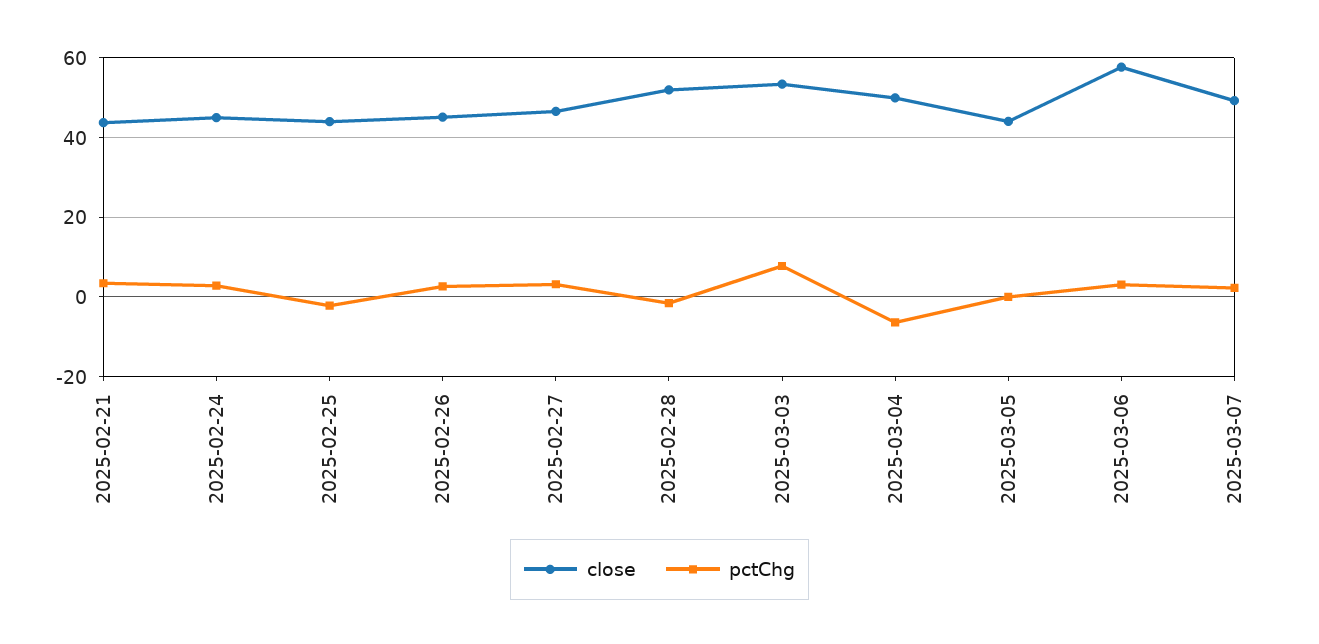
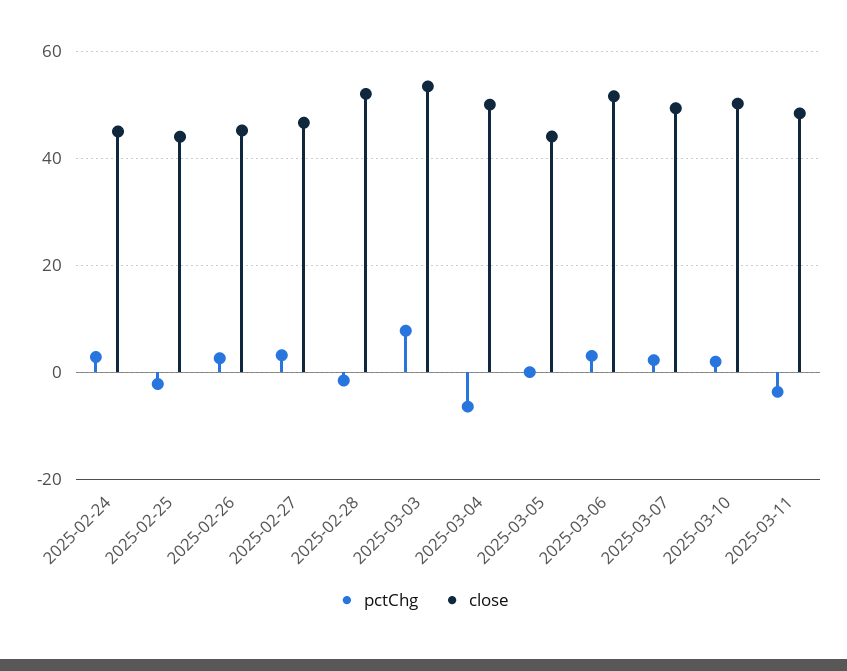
close, 2025-02-21: 44 -> none
pctChg, 2025-02-21: 4 -> none
close, 2025-03-06: 58 -> 52
pctChg, 2025-03-10: none -> 2
close, 2025-03-10: none -> 50
pctChg, 2025-03-11: none -> -4
close, 2025-03-11: none -> 48

